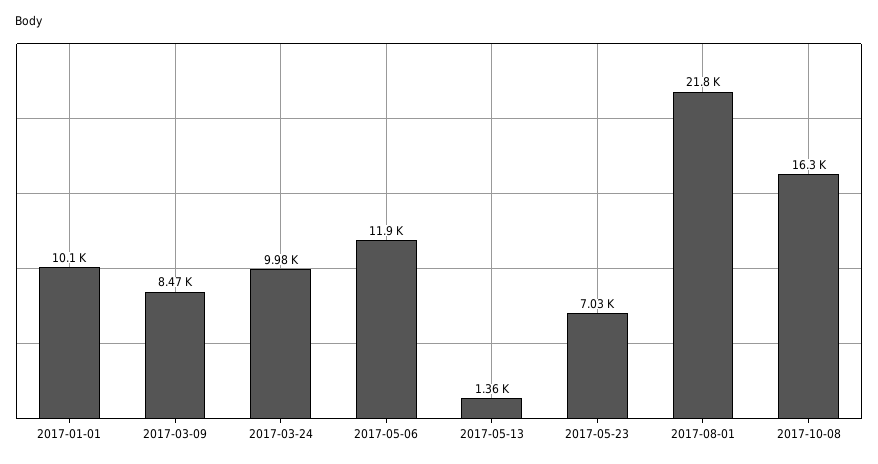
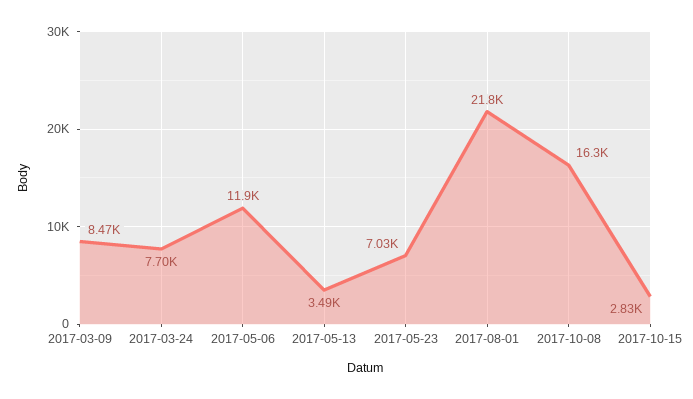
2017-01-01: 10100 -> none
2017-03-24: 9980 -> 7700
2017-05-13: 1360 -> 3490
2017-10-15: none -> 2830

